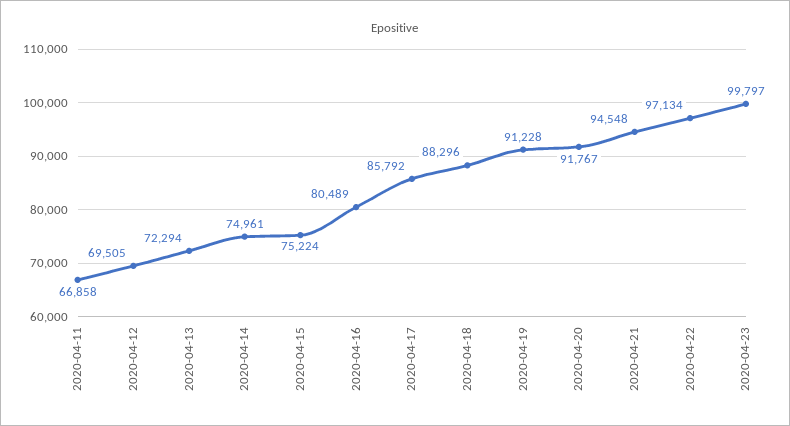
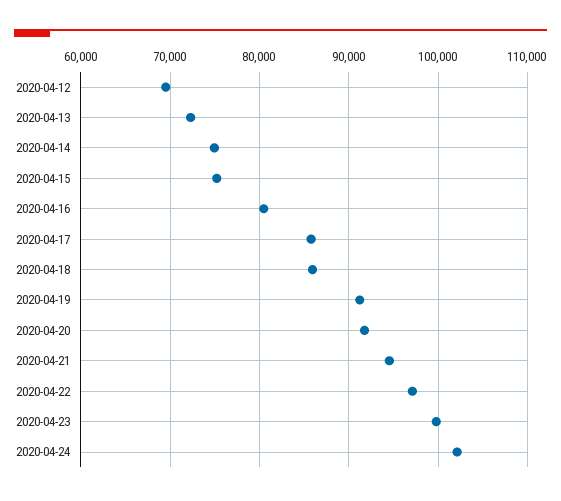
2020-04-11: 66858 -> none
2020-04-18: 88296 -> 86000
2020-04-24: none -> 102000

